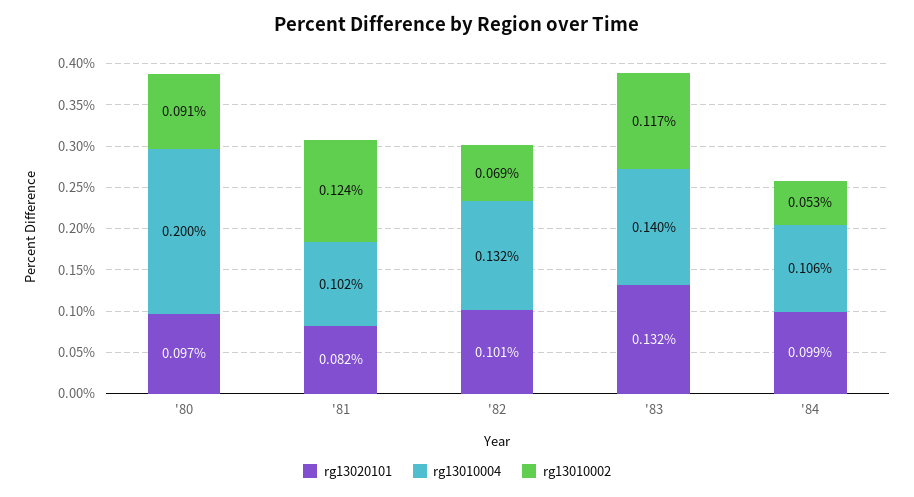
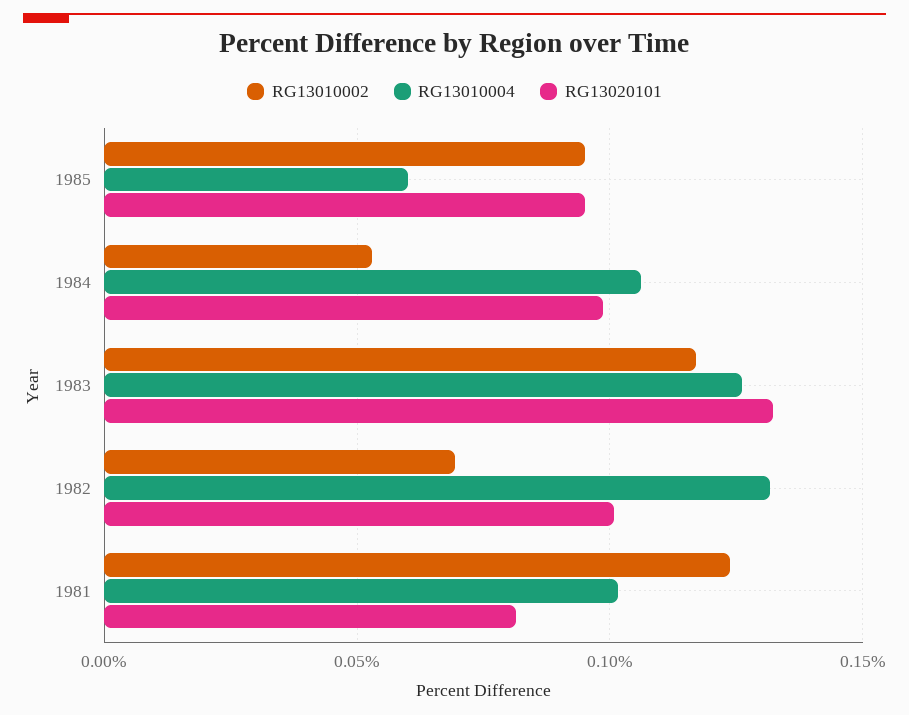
rg13020101, '80: 0.097 -> none
rg13010004, '80: 0.2 -> none
rg13010002, '80: 0.091 -> none
rg13010004, '83: 0.14 -> 0.125
rg13010002, 1985: none -> 0.095
rg13010004, 1985: none -> 0.06
rg13020101, 1985: none -> 0.095

